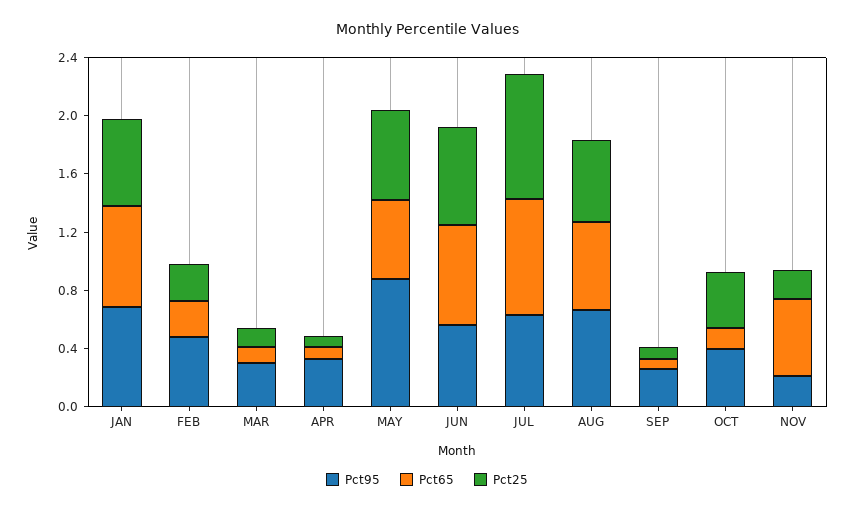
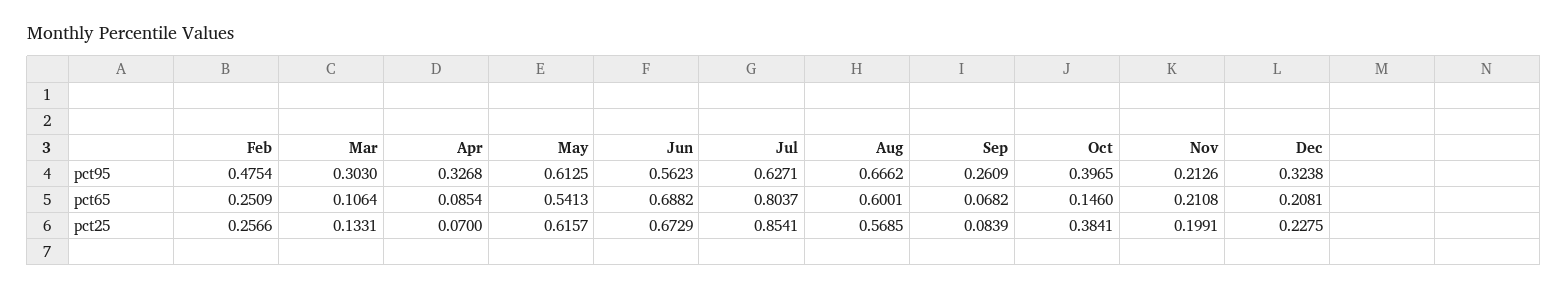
Pct95, JAN: 0.7 -> none
Pct65, JAN: 0.7 -> none
Pct25, JAN: 0.6 -> none
Pct95, MAY: 0.9 -> 0.6125
Pct65, NOV: 0.5 -> 0.2108
Pct95, Dec: none -> 0.3238
Pct65, Dec: none -> 0.2081
Pct25, Dec: none -> 0.2275

